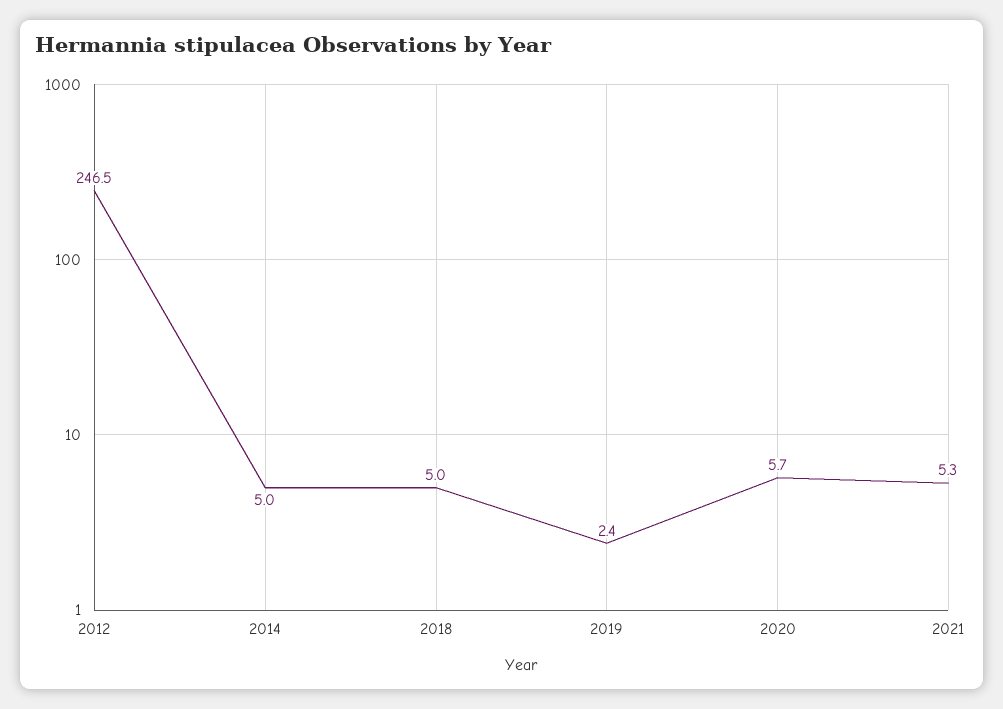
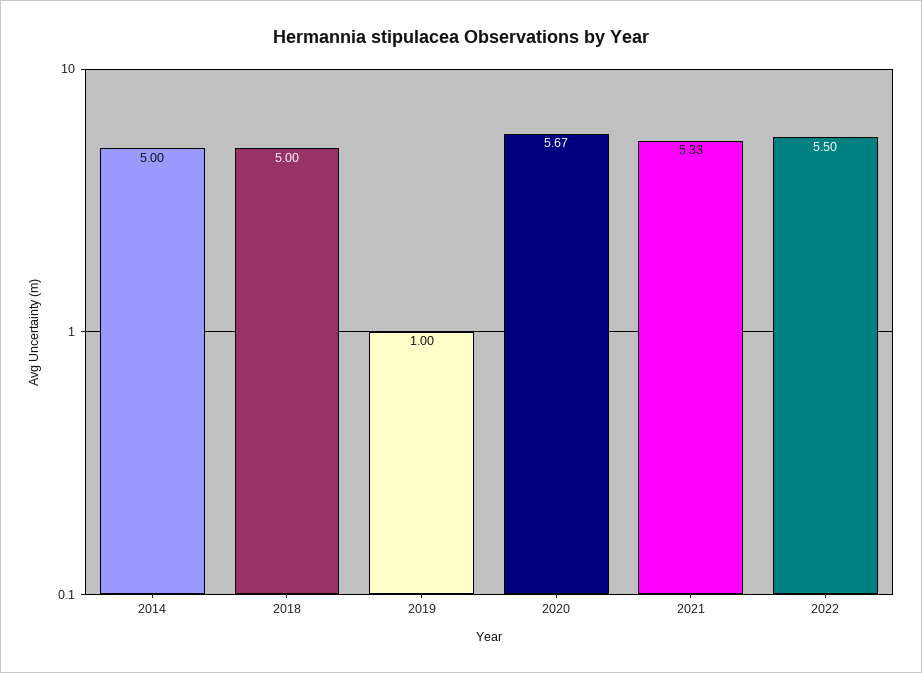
2012: 246.5 -> none
2019: 2.4 -> 1
2022: none -> 5.5

